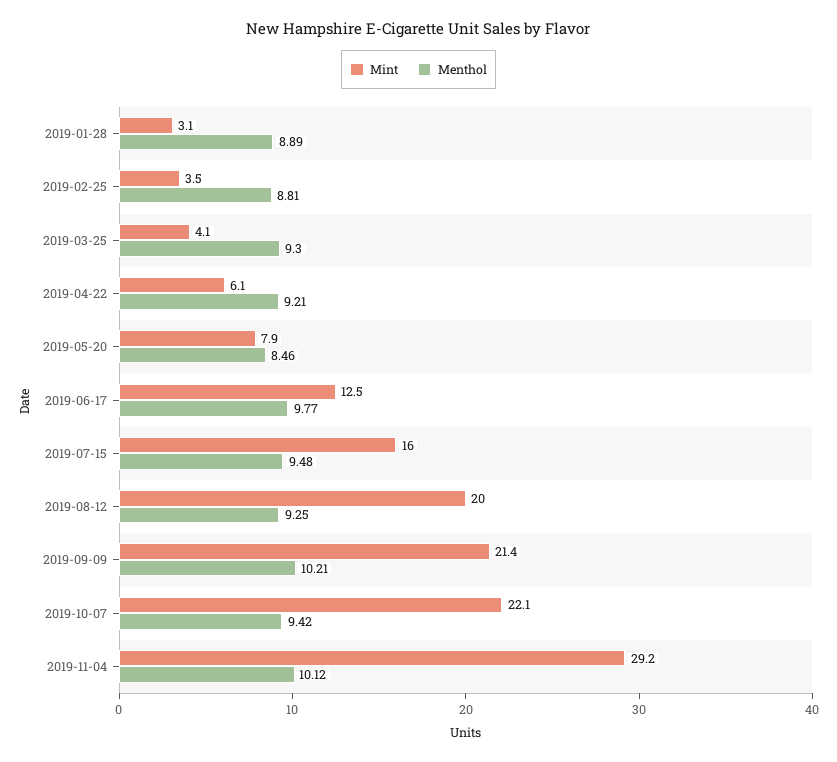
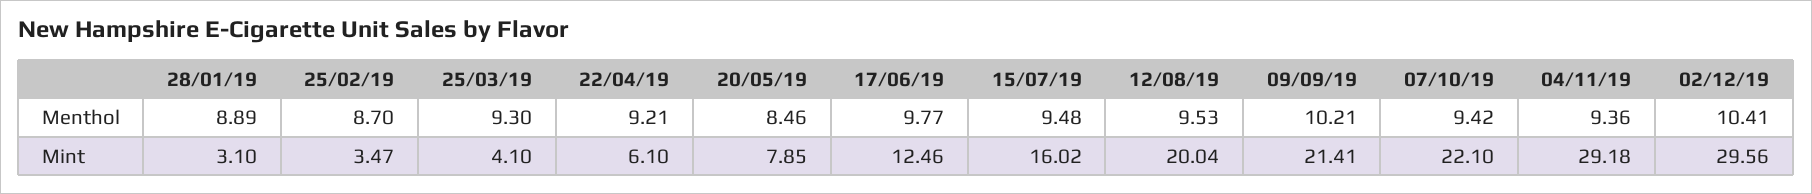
Menthol, 2019-02-25: 8.81 -> 8.7
Menthol, 2019-08-12: 9.25 -> 9.53
Menthol, 2019-11-04: 10.12 -> 9.36
Menthol, 02/12/19: none -> 10.41
Mint, 02/12/19: none -> 29.56

